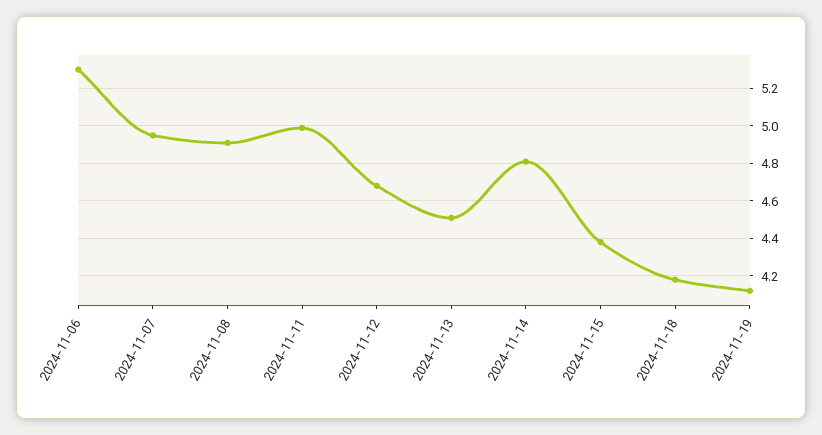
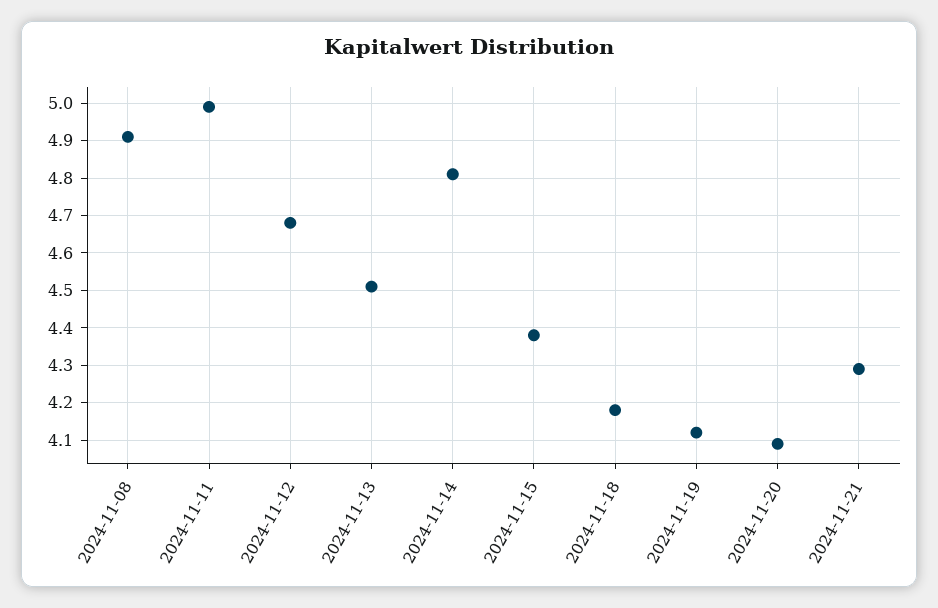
2024-11-06: 5.3 -> none
2024-11-07: 4.95 -> none
2024-11-20: none -> 4.1
2024-11-21: none -> 4.3

